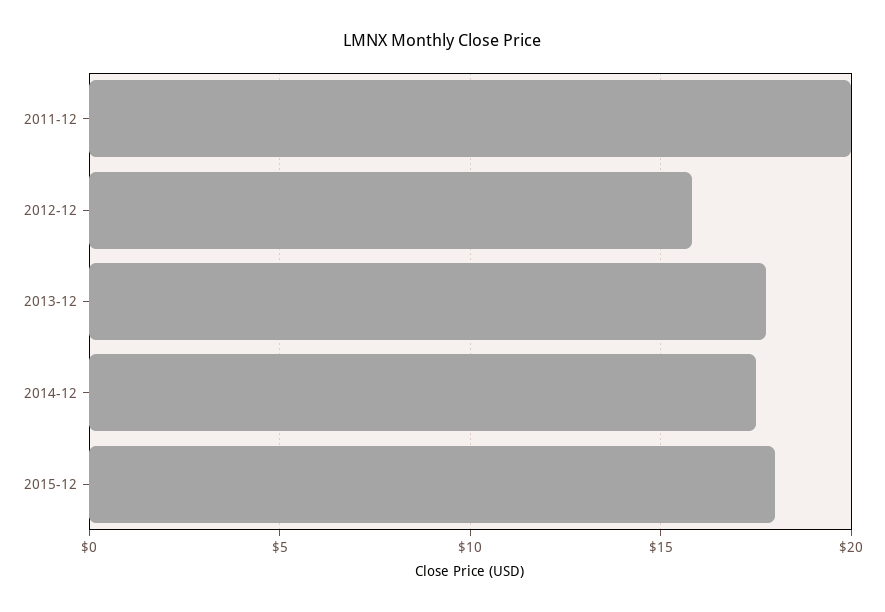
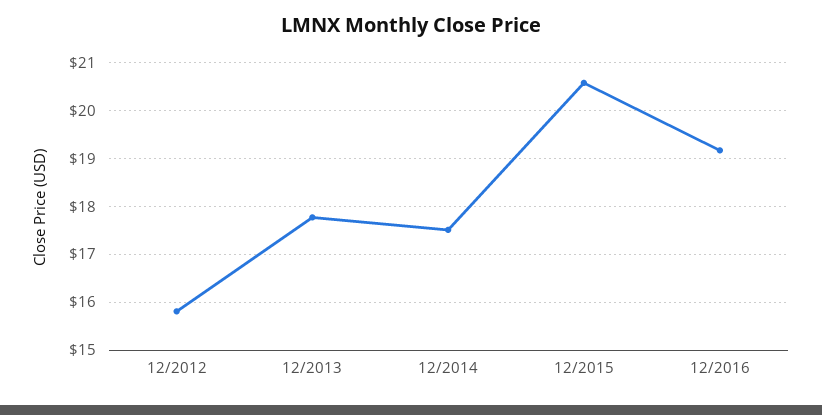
2011-12: 20 -> none
2015-12: 18 -> 20.6
12/2016: none -> 19.2

